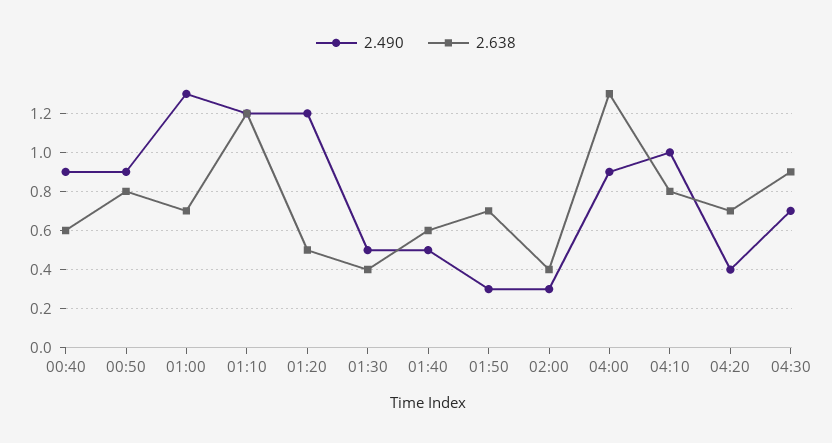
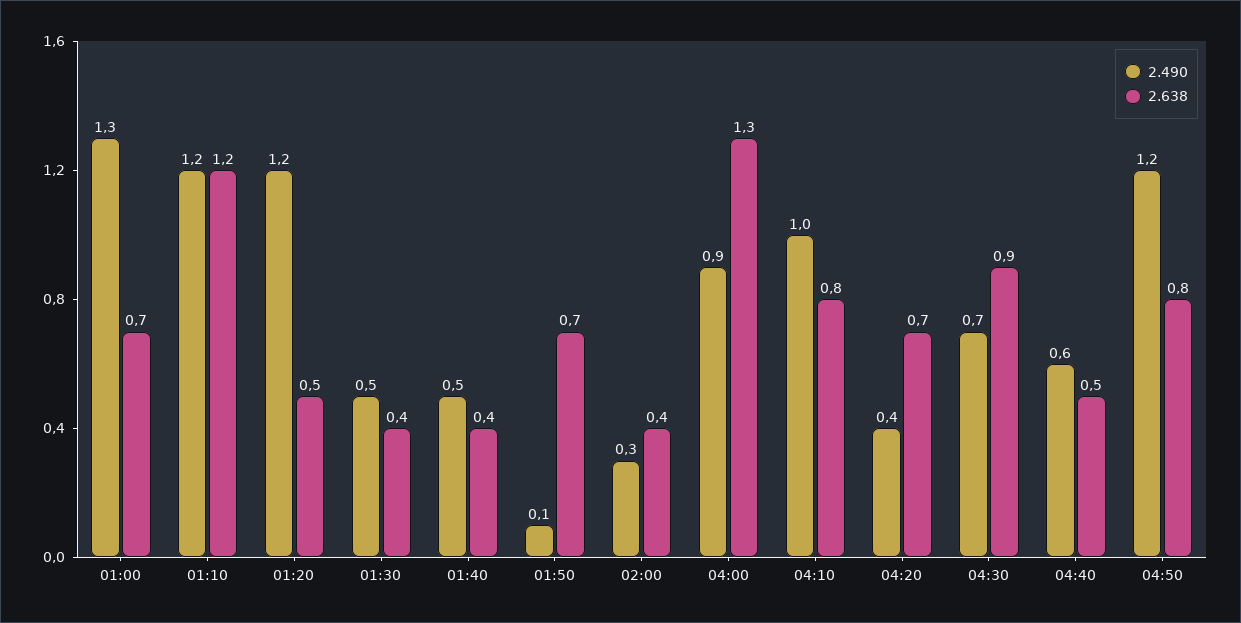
2.490, 00:40: 0.9 -> none
2.638, 00:40: 0.6 -> none
2.490, 00:50: 0.9 -> none
2.638, 00:50: 0.8 -> none
2.638, 01:40: 0.6 -> 0.4
2.490, 01:50: 0.3 -> 0.1
2.490, 04:40: none -> 0.6
2.638, 04:40: none -> 0.5
2.490, 04:50: none -> 1.2
2.638, 04:50: none -> 0.8

